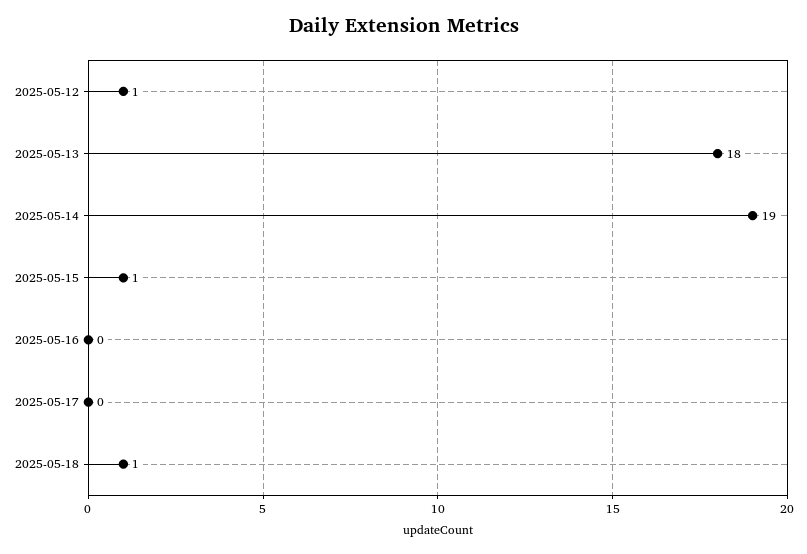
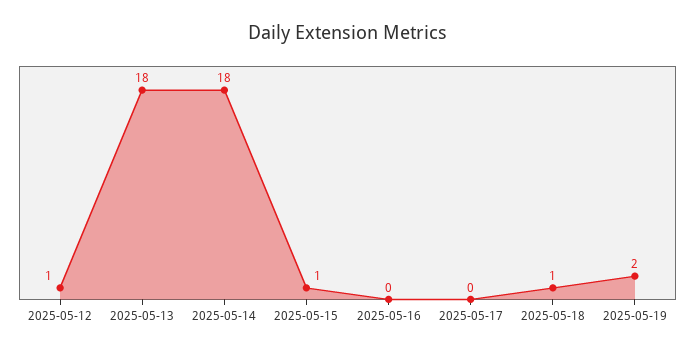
2025-05-14: 19 -> 18
2025-05-19: none -> 2

